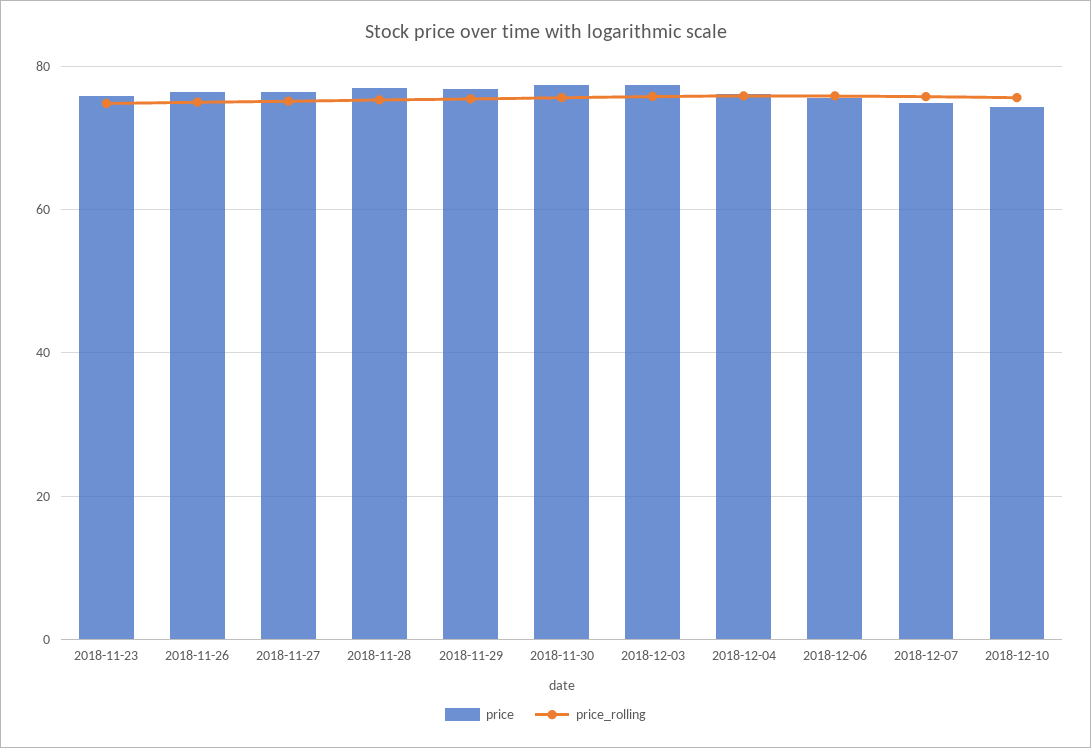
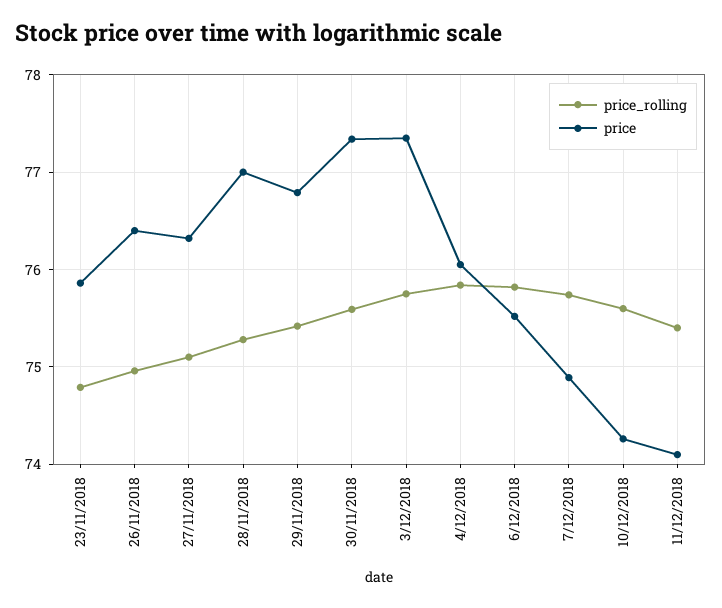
price_rolling, 11/12/2018: none -> 75.4
price, 11/12/2018: none -> 74.1

